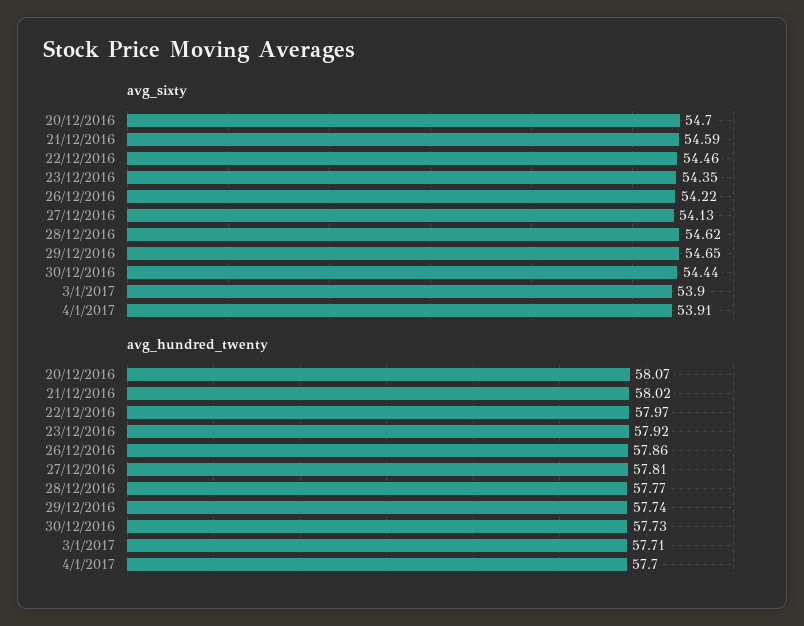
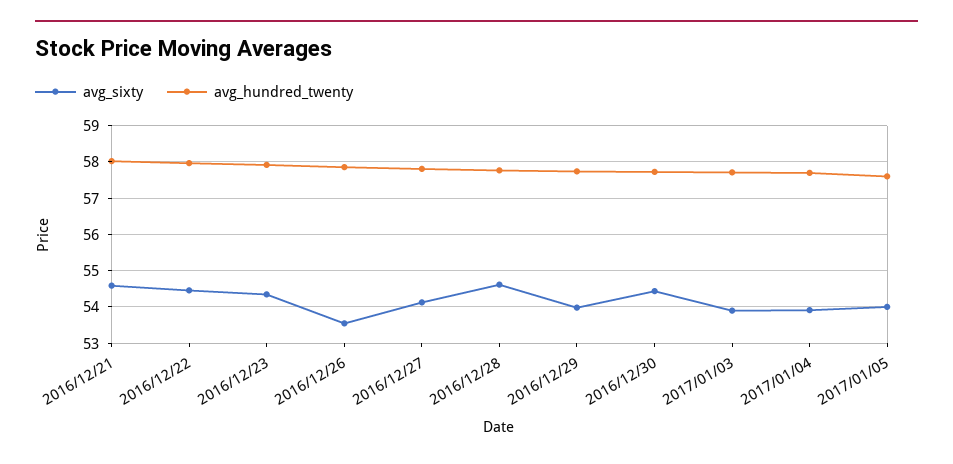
avg_sixty, 20/12/2016: 54.7 -> none
avg_sixty, 26/12/2016: 54.22 -> 53.6
avg_sixty, 29/12/2016: 54.65 -> 54
avg_hundred_twenty, 20/12/2016: 58.07 -> none
avg_sixty, 2017/01/05: none -> 54
avg_hundred_twenty, 2017/01/05: none -> 57.6

